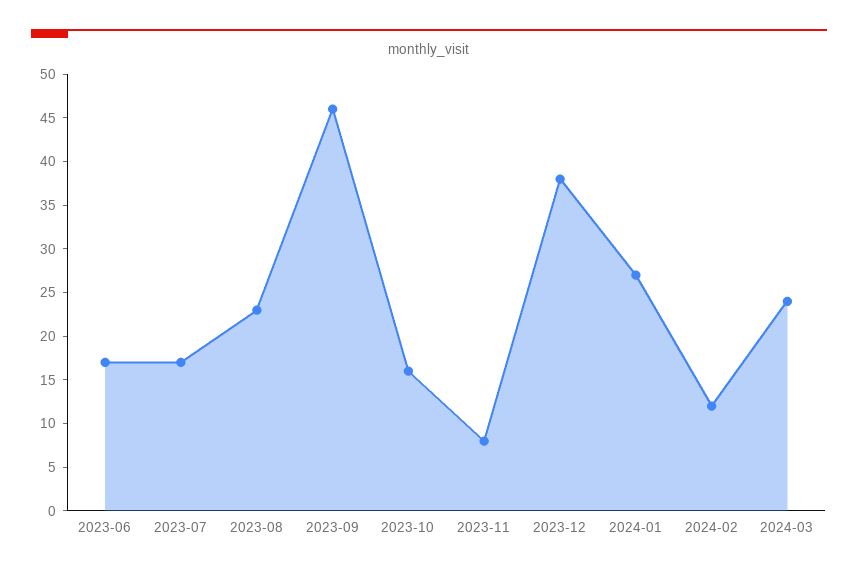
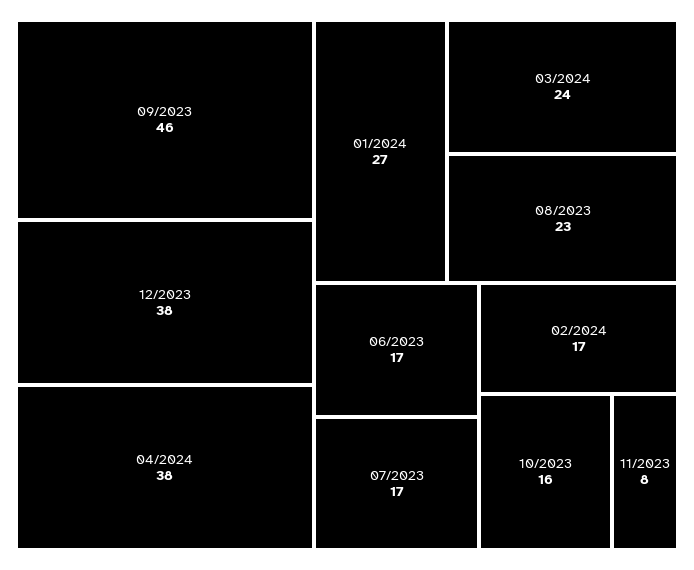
2024-02: 12 -> 17
04/2024: none -> 38

